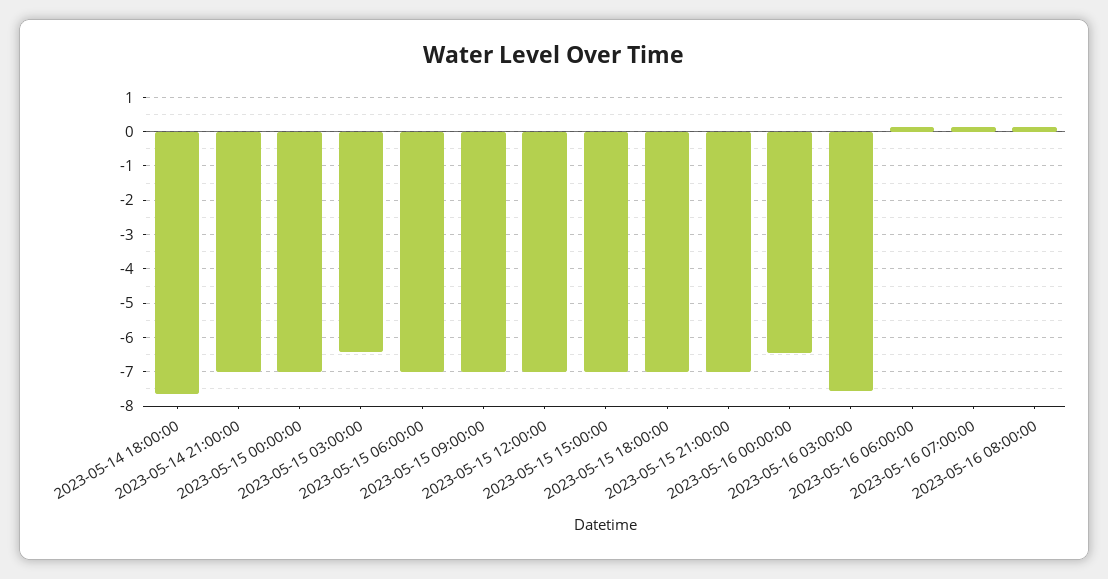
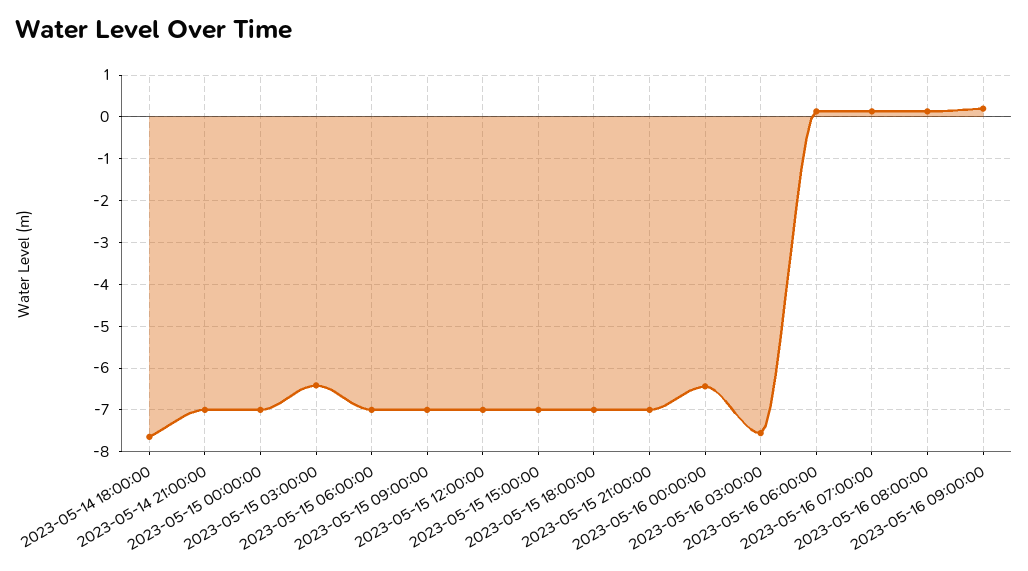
2023-05-16 09:00:00: none -> 0.2

